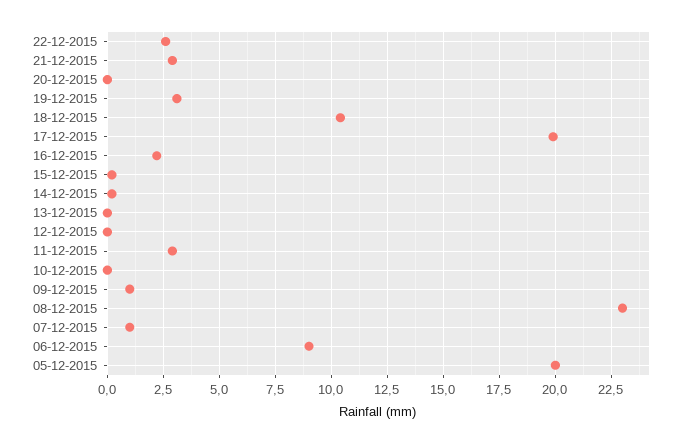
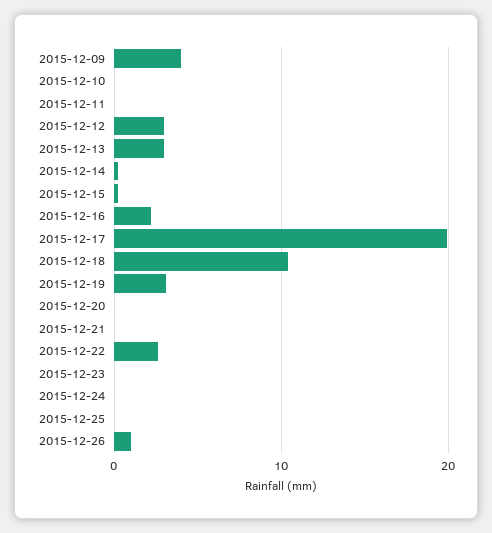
21-12-2015: 3 -> 0
13-12-2015: 0 -> 3
12-12-2015: 0 -> 3
11-12-2015: 3 -> 0
09-12-2015: 1 -> 4
08-12-2015: 23 -> none
07-12-2015: 1 -> none
06-12-2015: 9 -> none
05-12-2015: 20 -> none
2015-12-23: none -> 0
2015-12-24: none -> 0
2015-12-25: none -> 0
2015-12-26: none -> 1

